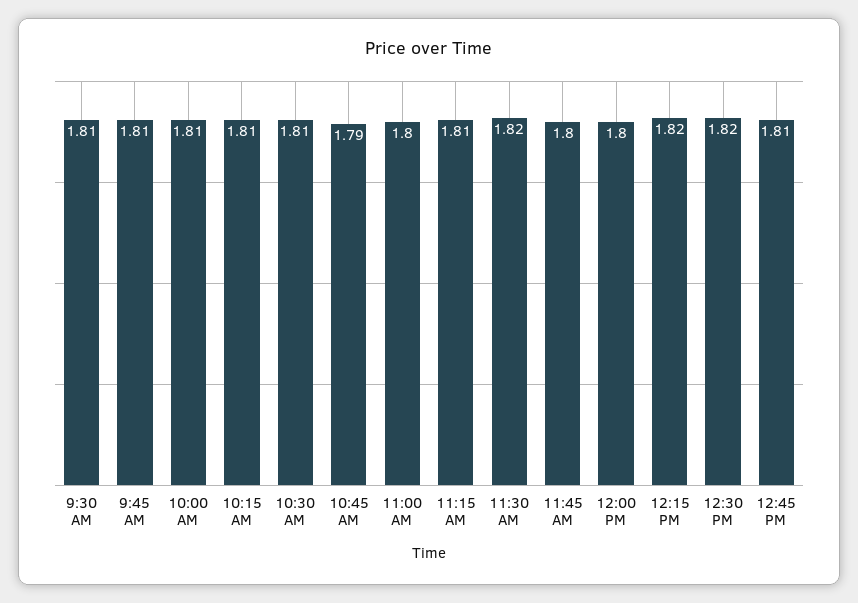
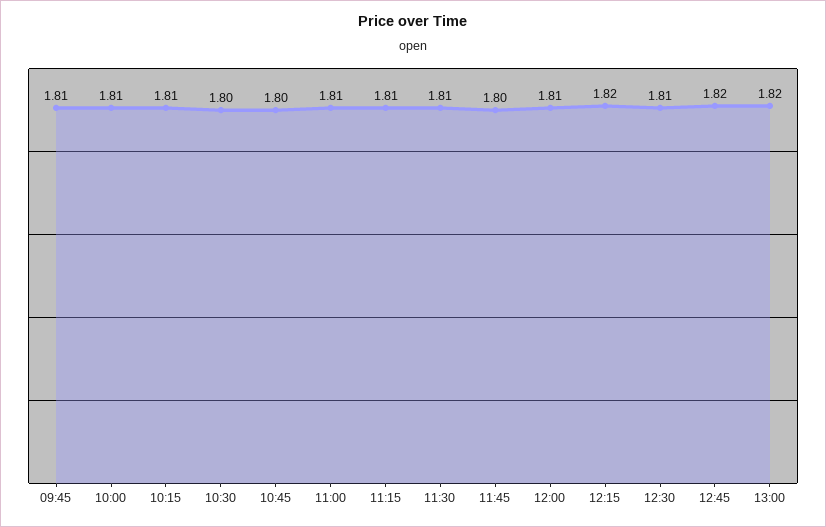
9:30 AM: 1.81 -> none
10:30 AM: 1.81 -> 1.8
10:45 AM: 1.79 -> 1.8
11:00 AM: 1.8 -> 1.81
11:30 AM: 1.82 -> 1.81
12:00 PM: 1.8 -> 1.81
12:30 PM: 1.82 -> 1.81
12:45 PM: 1.81 -> 1.82
13:00: none -> 1.82

